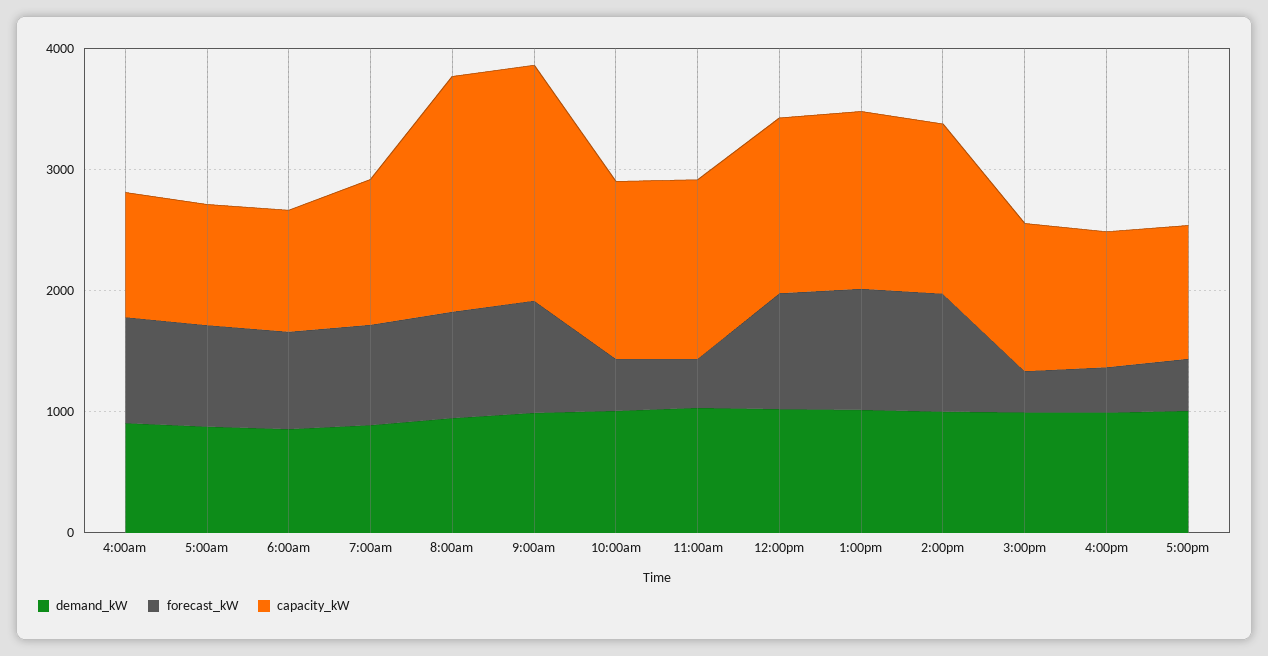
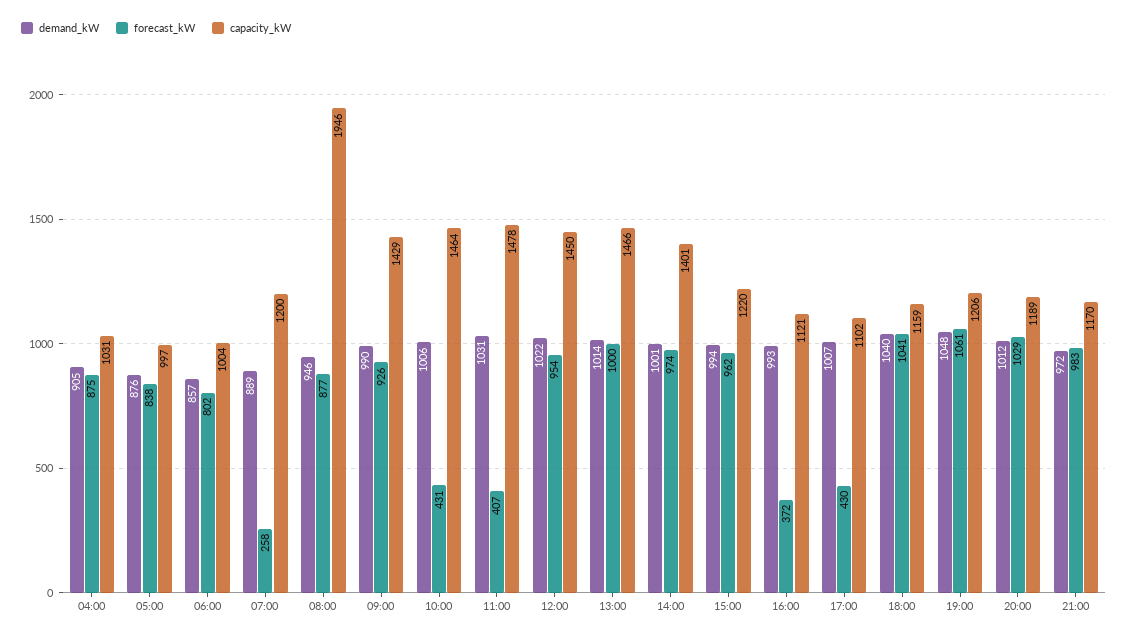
forecast_kW, 7:00am: 800 -> 258
capacity_kW, 9:00am: 2000 -> 1429
forecast_kW, 3:00pm: 400 -> 962
demand_kW, 18:00: none -> 1040
forecast_kW, 18:00: none -> 1041
capacity_kW, 18:00: none -> 1159
demand_kW, 19:00: none -> 1048
forecast_kW, 19:00: none -> 1061
capacity_kW, 19:00: none -> 1206
demand_kW, 20:00: none -> 1012
forecast_kW, 20:00: none -> 1029
capacity_kW, 20:00: none -> 1189
demand_kW, 21:00: none -> 972
forecast_kW, 21:00: none -> 983
capacity_kW, 21:00: none -> 1170

